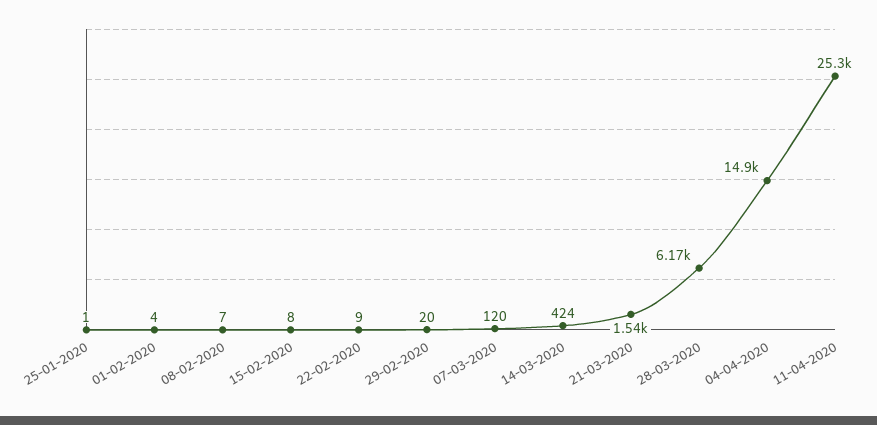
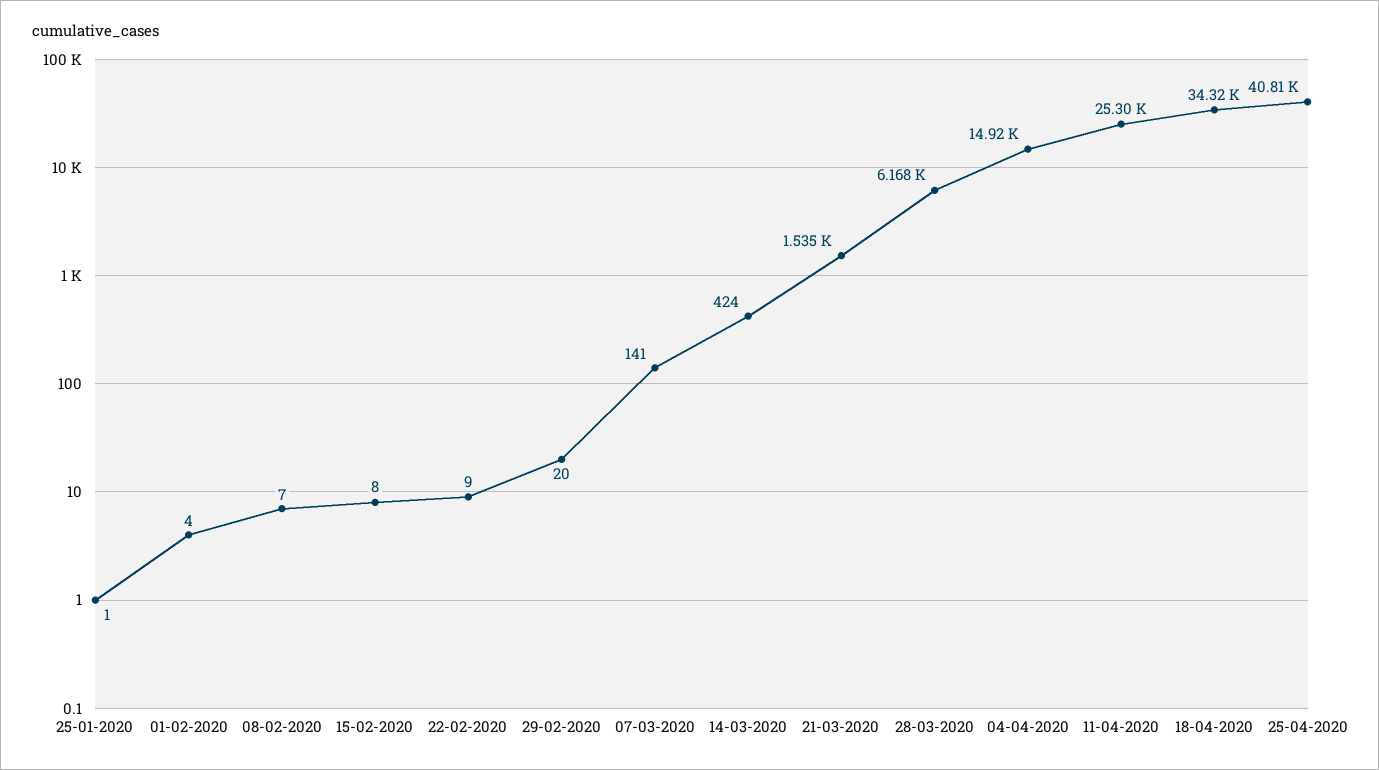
07-03-2020: 120 -> 141
18-04-2020: none -> 34320
25-04-2020: none -> 40810

